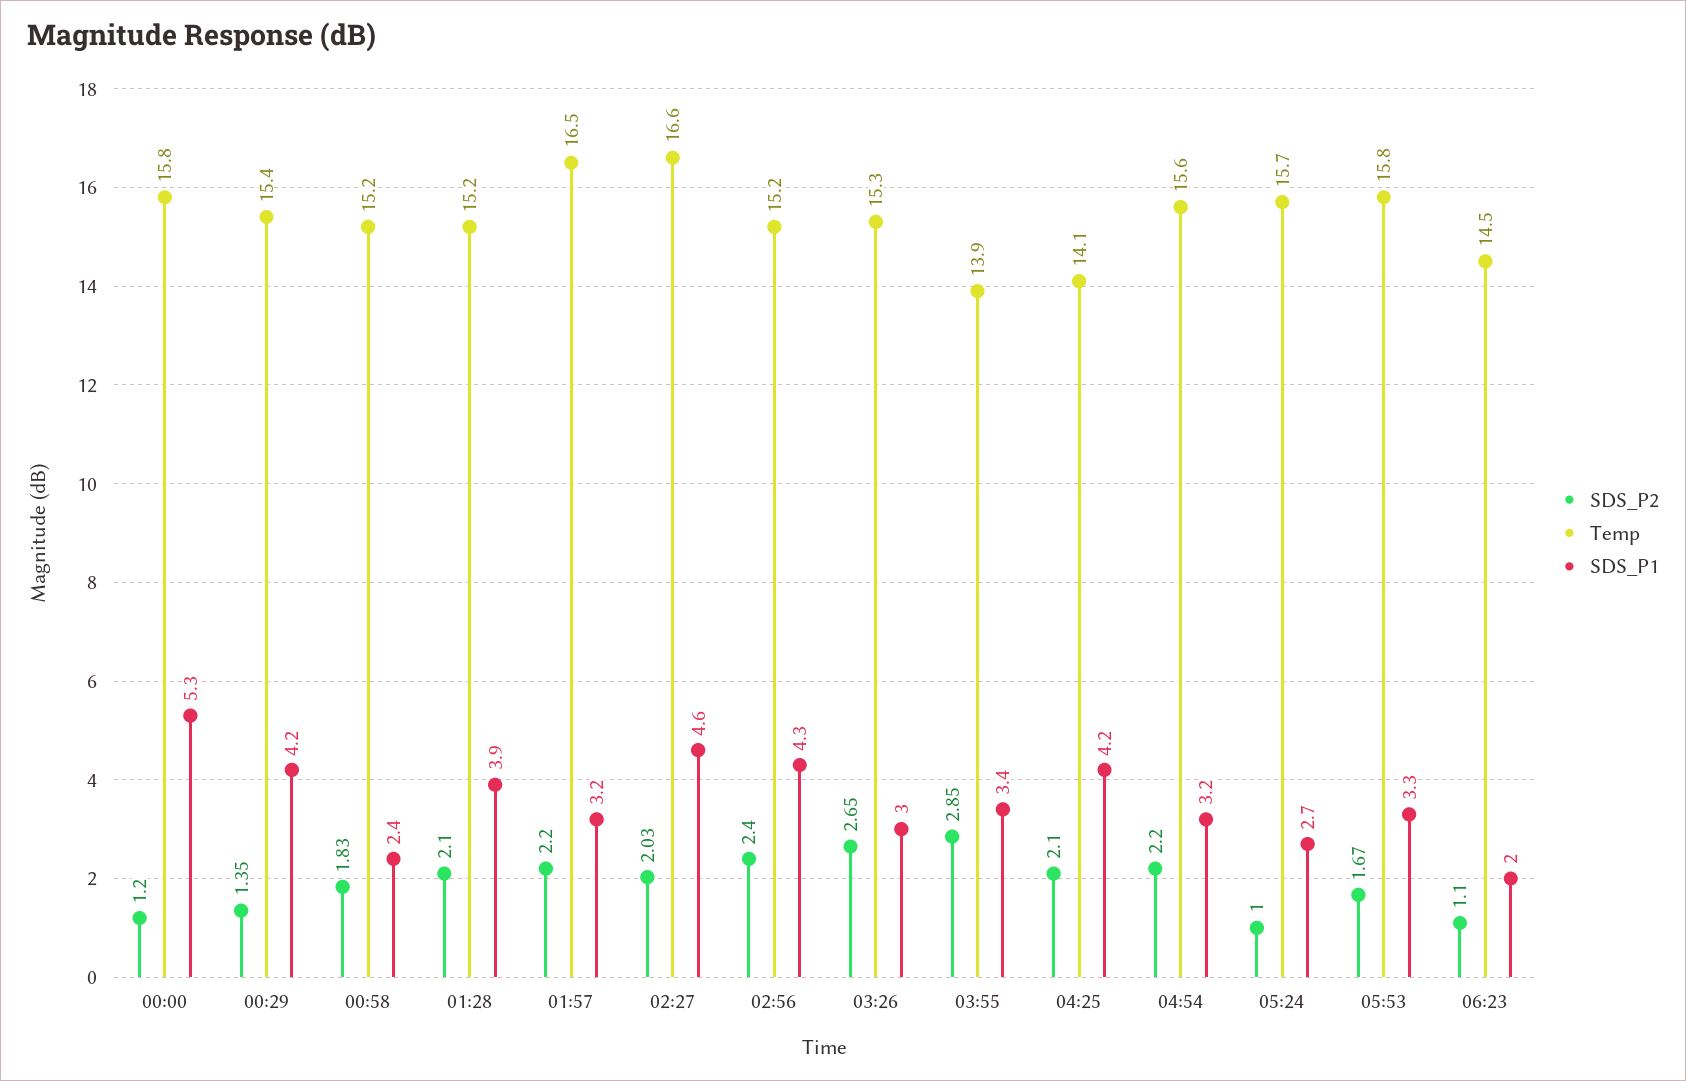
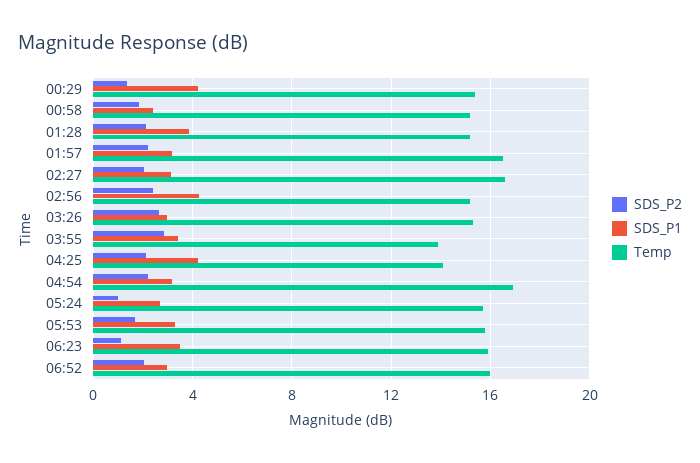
SDS_P2, 00:00: 1.2 -> none
Temp, 00:00: 15.8 -> none
SDS_P1, 00:00: 5.3 -> none
SDS_P1, 02:27: 4.6 -> 3
Temp, 04:54: 15.6 -> 17
Temp, 06:23: 14.5 -> 16
SDS_P1, 06:23: 2 -> 3.5
SDS_P2, 06:52: none -> 2
SDS_P1, 06:52: none -> 3
Temp, 06:52: none -> 16

